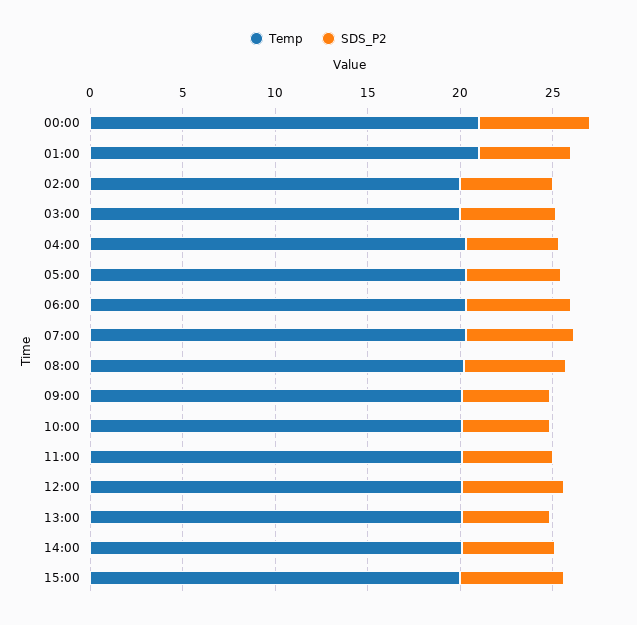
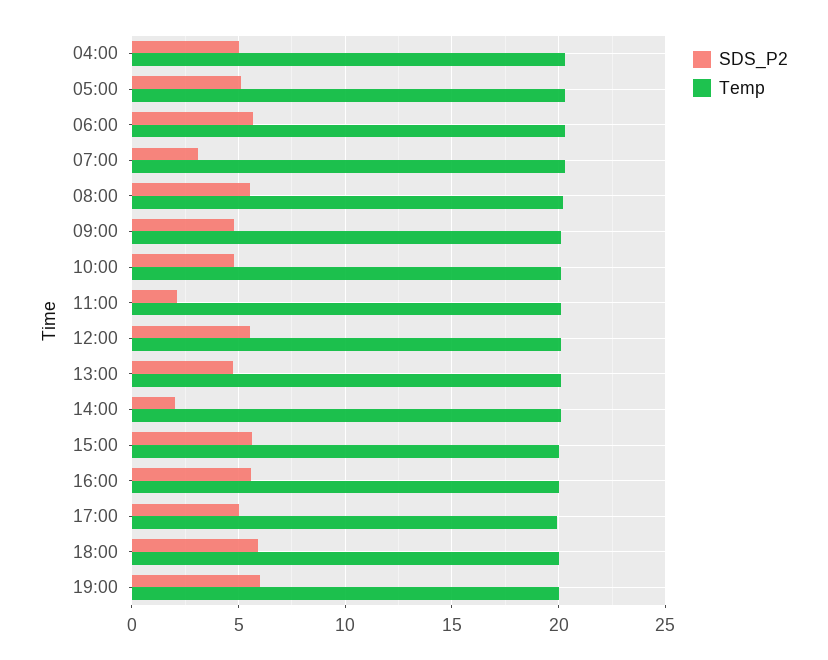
Temp, 00:00: 21 -> none
SDS_P2, 00:00: 6 -> none
Temp, 01:00: 21 -> none
SDS_P2, 01:00: 5 -> none
Temp, 02:00: 20 -> none
SDS_P2, 02:00: 5 -> none
Temp, 03:00: 20 -> none
SDS_P2, 03:00: 5 -> none
SDS_P2, 07:00: 6 -> 3
SDS_P2, 11:00: 5 -> 2
SDS_P2, 14:00: 5 -> 2
SDS_P2, 16:00: none -> 5.5
Temp, 16:00: none -> 20
SDS_P2, 17:00: none -> 5
Temp, 17:00: none -> 20
SDS_P2, 18:00: none -> 6
Temp, 18:00: none -> 20
SDS_P2, 19:00: none -> 6
Temp, 19:00: none -> 20

